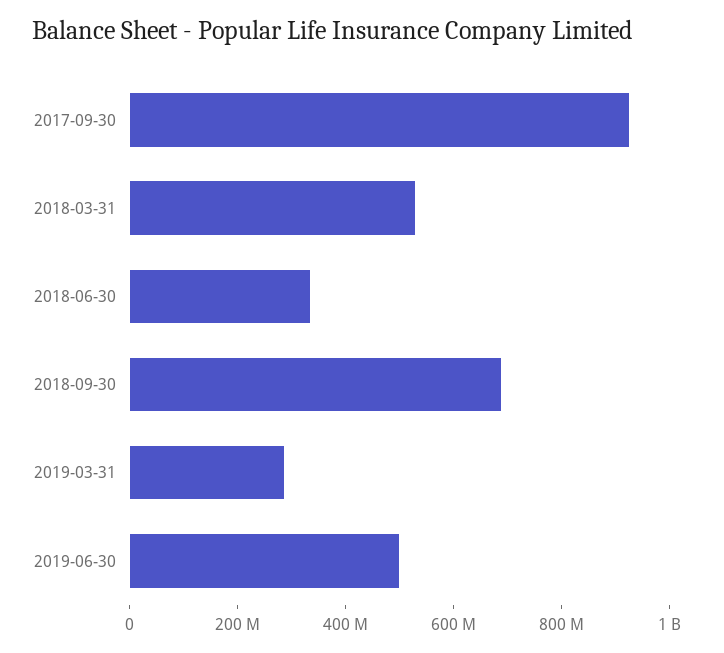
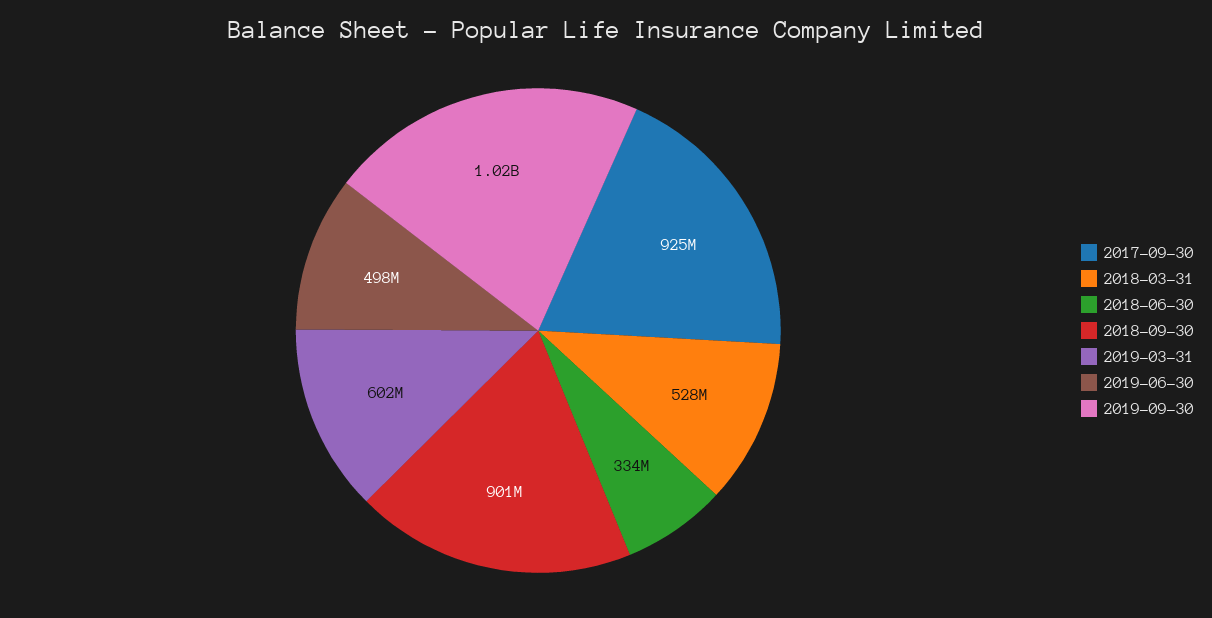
2018-09-30: 700000000 -> 901000000
2019-03-31: 300000000 -> 602000000
2019-09-30: none -> 1020000000

